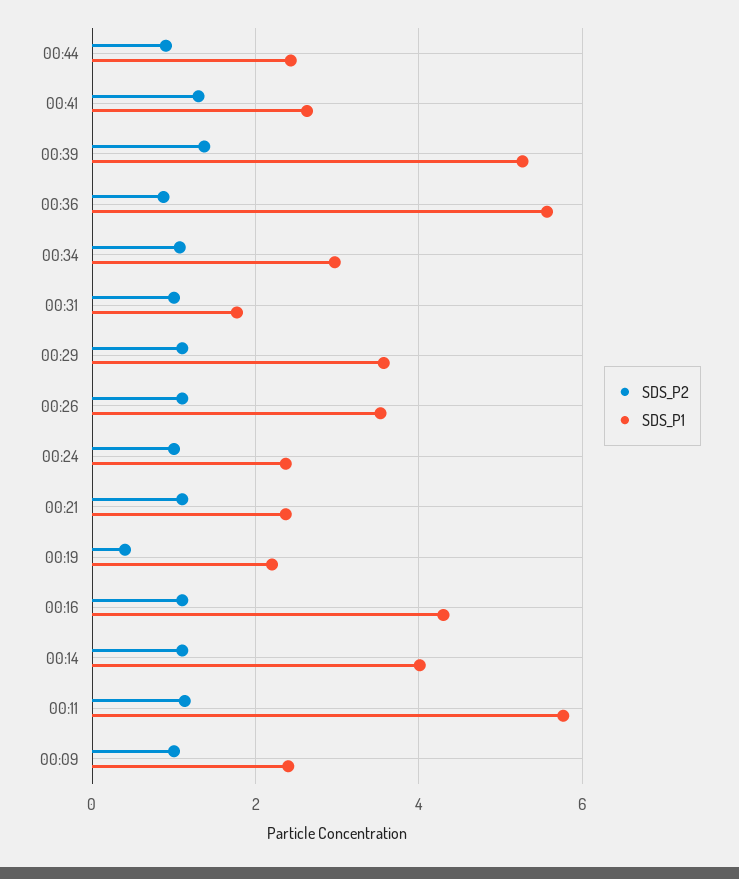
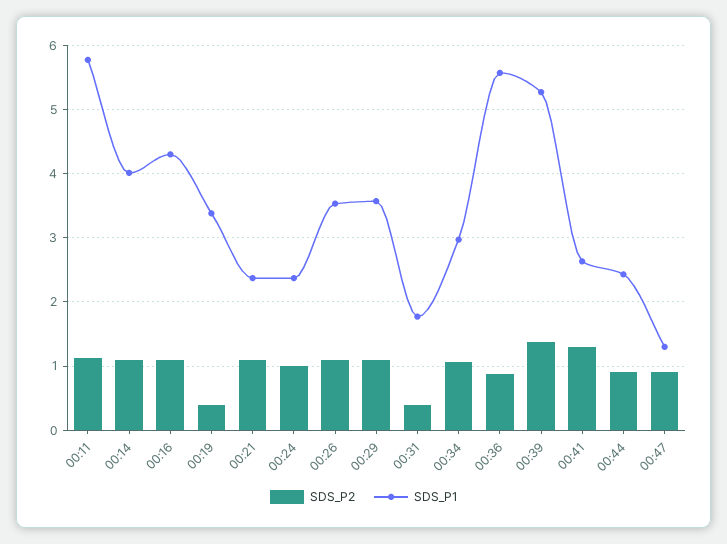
SDS_P2, 00:31: 1 -> 0.4
SDS_P1, 00:19: 2.2 -> 3.4
SDS_P2, 00:09: 1 -> none
SDS_P1, 00:09: 2.4 -> none
SDS_P2, 00:47: none -> 0.9
SDS_P1, 00:47: none -> 1.3

